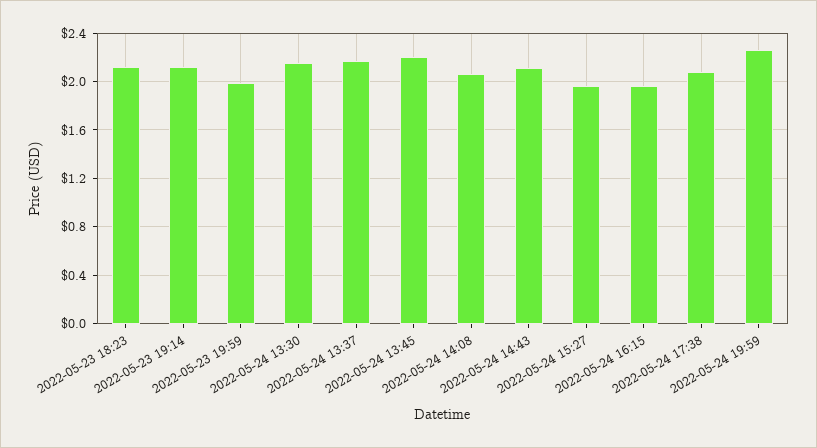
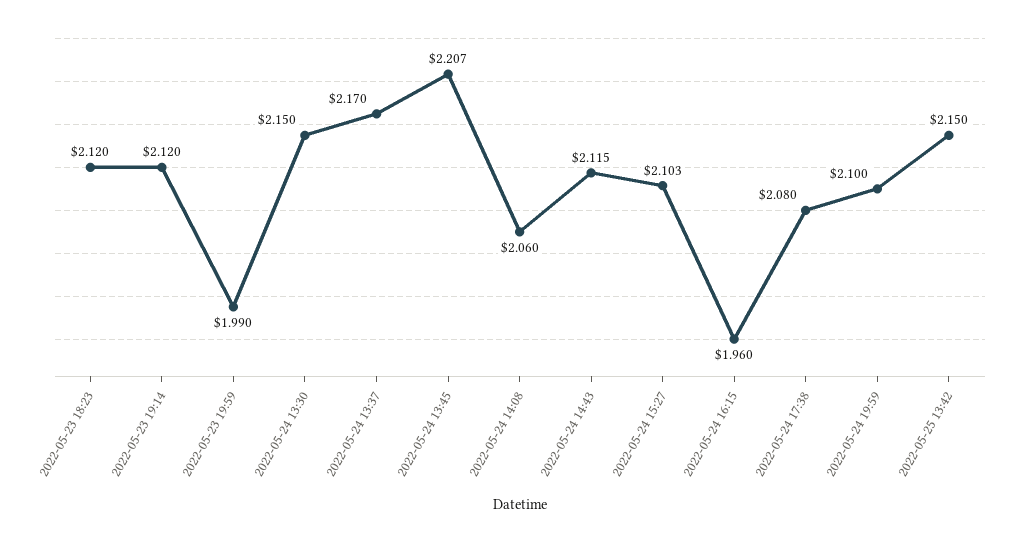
2022-05-24 15:27: 1.95 -> 2.103
2022-05-24 19:59: 2.25 -> 2.1
2022-05-25 13:42: none -> 2.15

